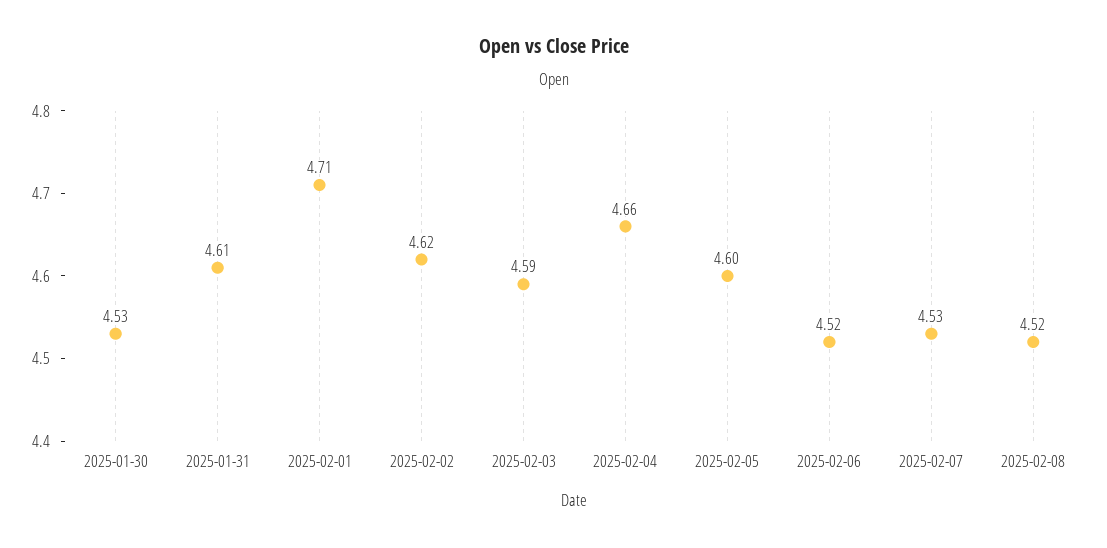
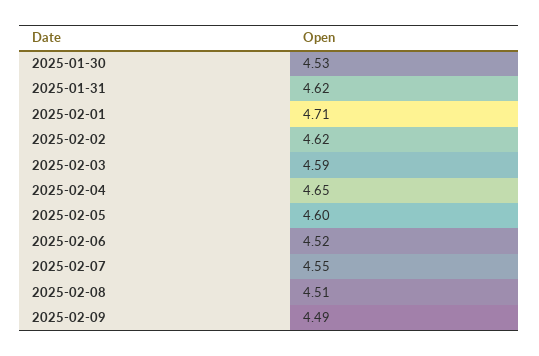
2025-01-31: 4.61 -> 4.62
2025-02-04: 4.66 -> 4.65
2025-02-07: 4.53 -> 4.55
2025-02-08: 4.52 -> 4.51
2025-02-09: none -> 4.49

